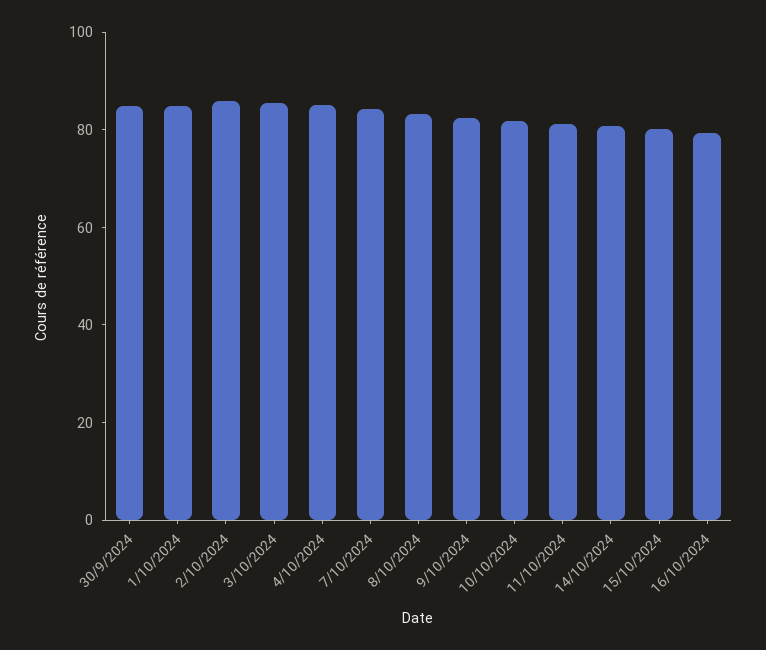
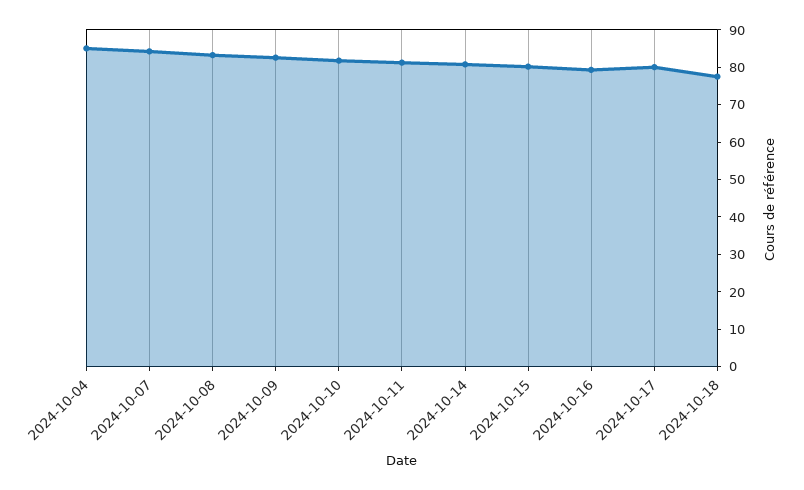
30/9/2024: 85 -> none
1/10/2024: 85 -> none
2/10/2024: 85 -> none
3/10/2024: 85 -> none
2024-10-17: none -> 80
2024-10-18: none -> 77.5

